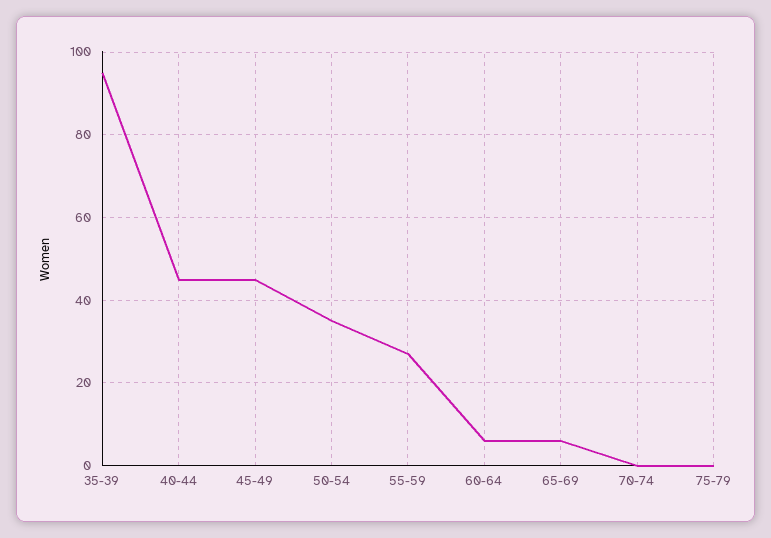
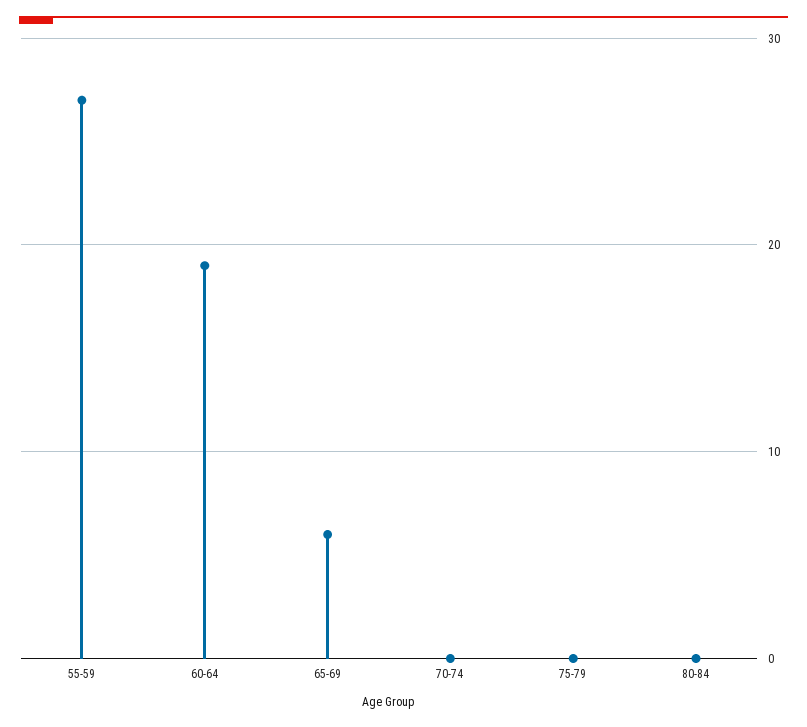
35-39: 95 -> none
40-44: 45 -> none
45-49: 45 -> none
50-54: 35 -> none
60-64: 5 -> 19
80-84: none -> 0

